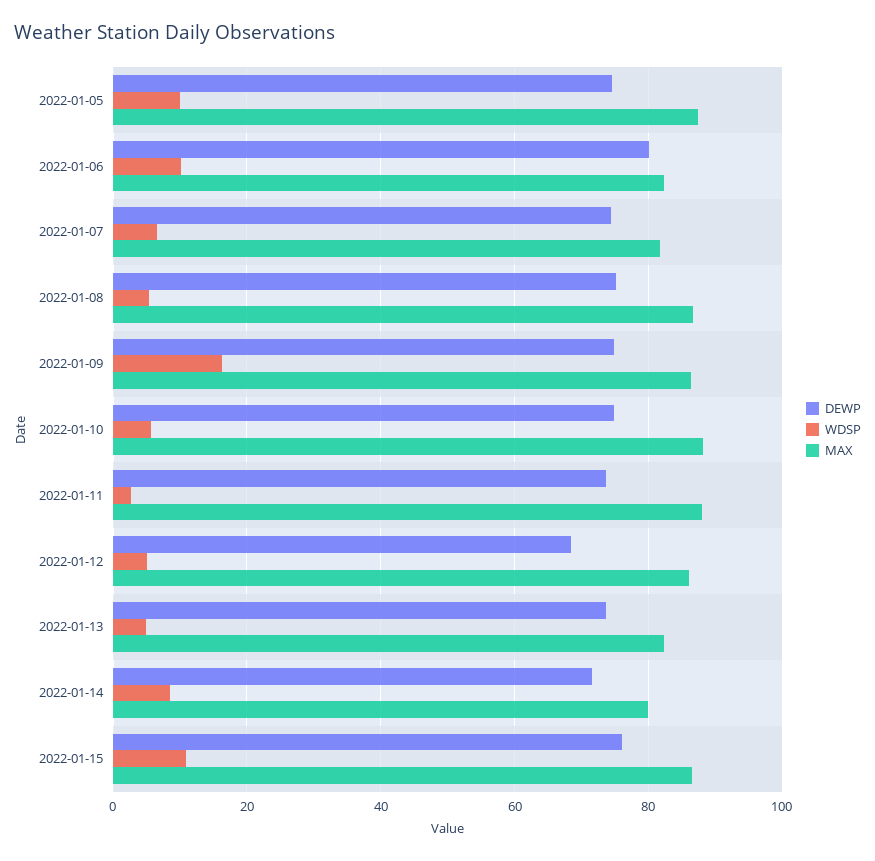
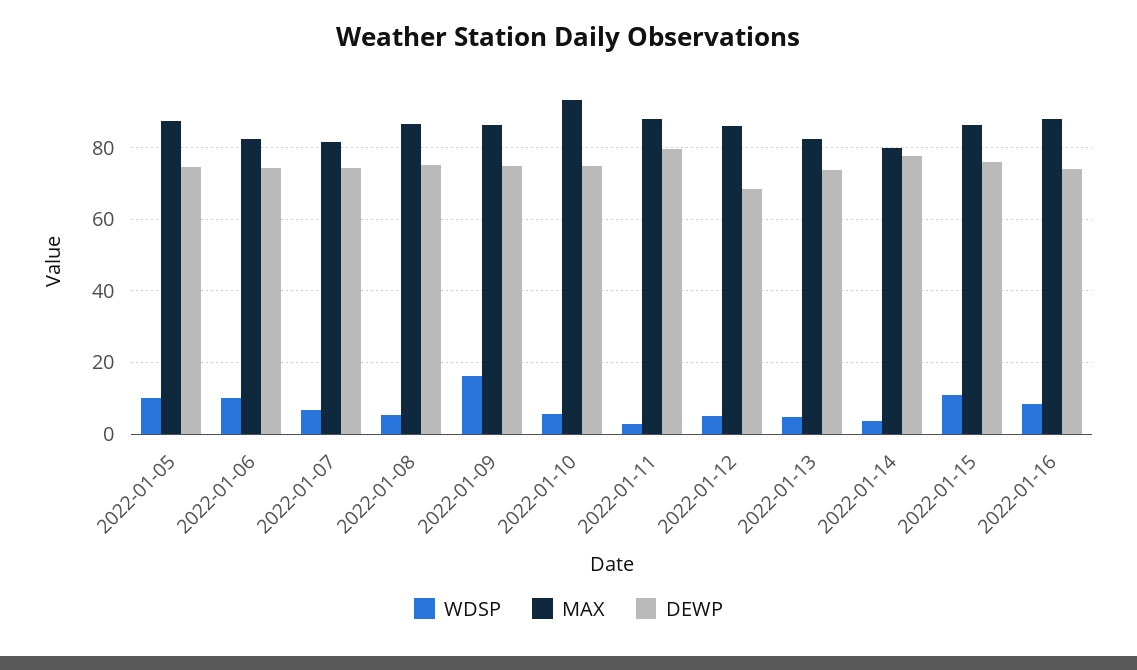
DEWP, 2022-01-06: 80 -> 74
MAX, 2022-01-10: 88 -> 94
DEWP, 2022-01-11: 74 -> 80
DEWP, 2022-01-14: 72 -> 78
WDSP, 2022-01-14: 8 -> 4
WDSP, 2022-01-16: none -> 8
MAX, 2022-01-16: none -> 88
DEWP, 2022-01-16: none -> 74

